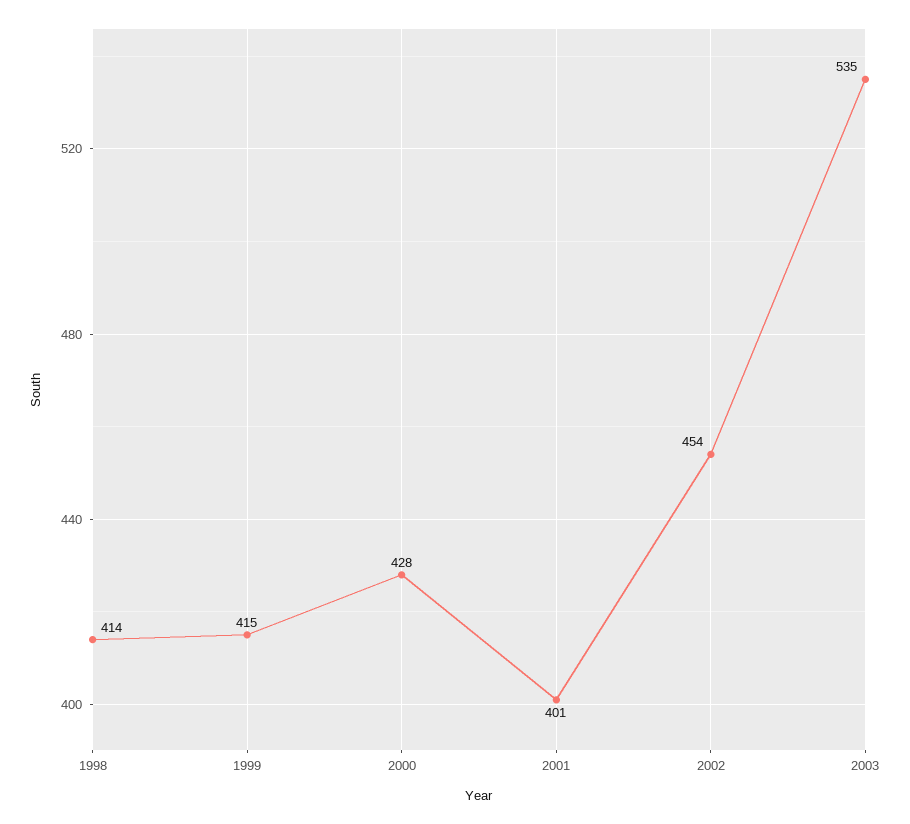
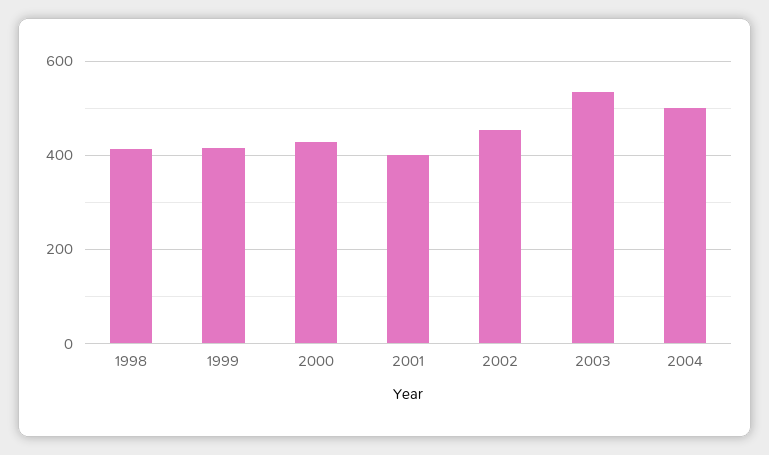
2004: none -> 500

